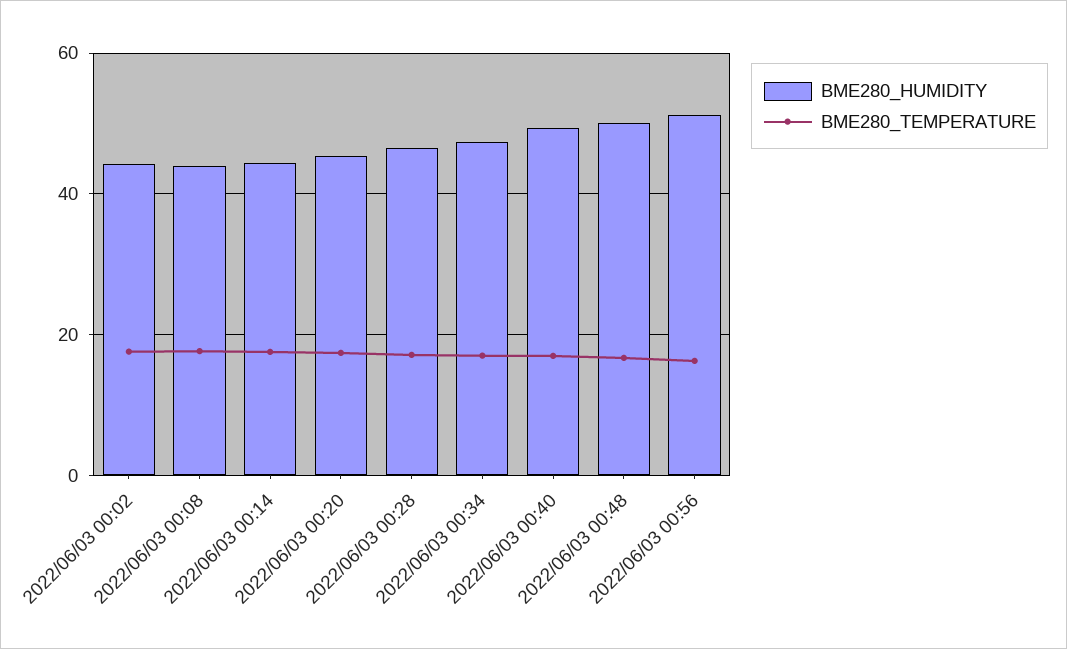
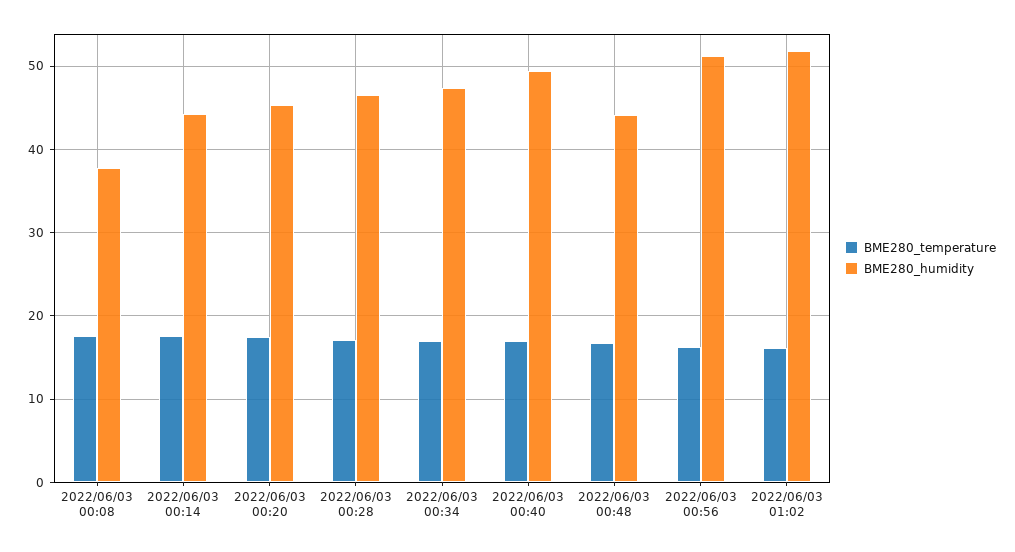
BME280_HUMIDITY, 2022/06/03 00:02: 44 -> none
BME280_TEMPERATURE, 2022/06/03 00:02: 18 -> none
BME280_HUMIDITY, 2022/06/03 00:08: 44 -> 38
BME280_HUMIDITY, 2022/06/03 00:48: 50 -> 44
BME280_TEMPERATURE, 2022/06/03 01:02: none -> 16
BME280_HUMIDITY, 2022/06/03 01:02: none -> 52

